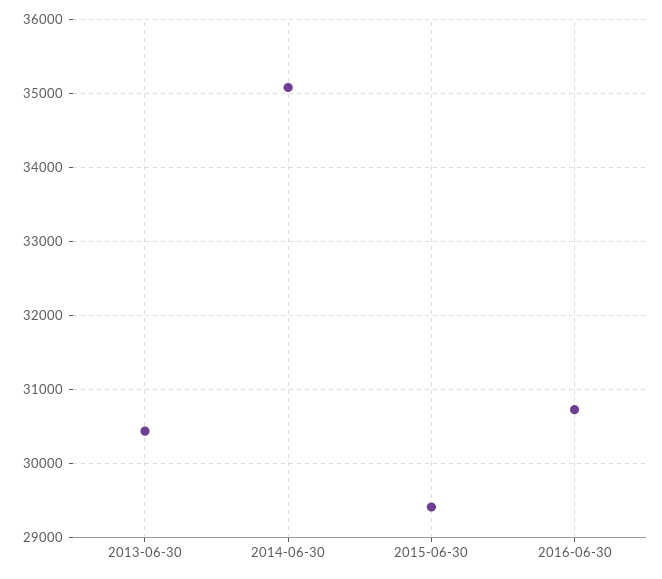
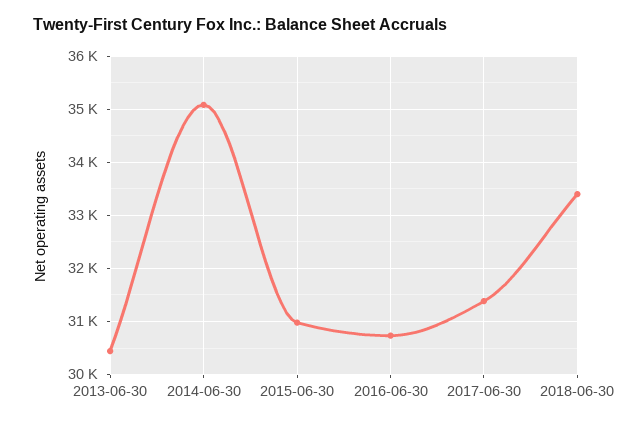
2015-06-30: 29400 -> 31000
2017-06-30: none -> 31400
2018-06-30: none -> 33400

